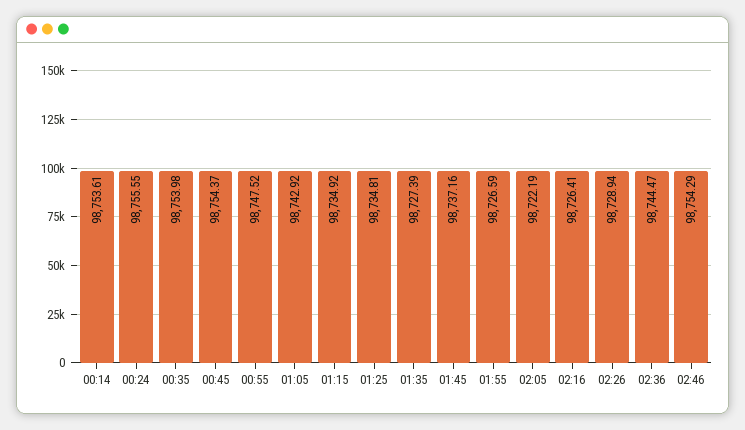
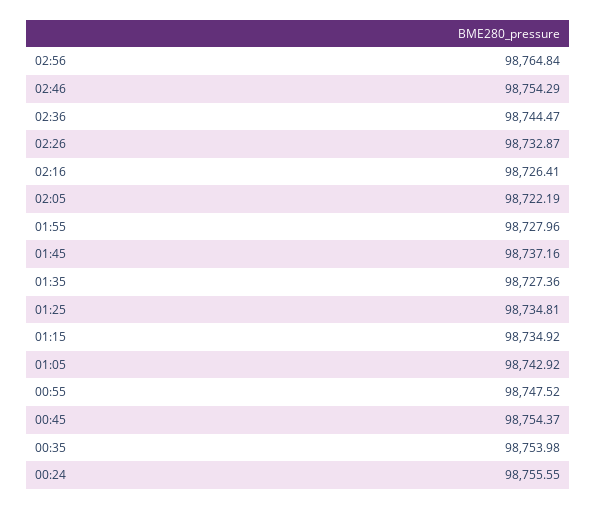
00:14: 98753.61 -> none
01:35: 98727.39 -> 98727.36
01:55: 98726.59 -> 98727.96
02:26: 98728.94 -> 98732.87
02:56: none -> 98764.84

